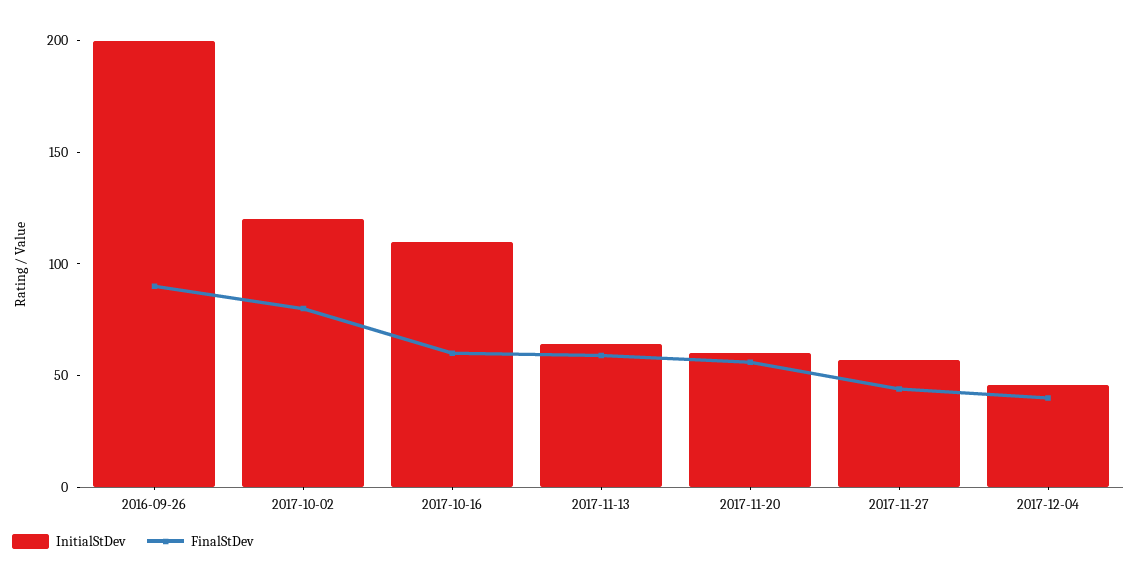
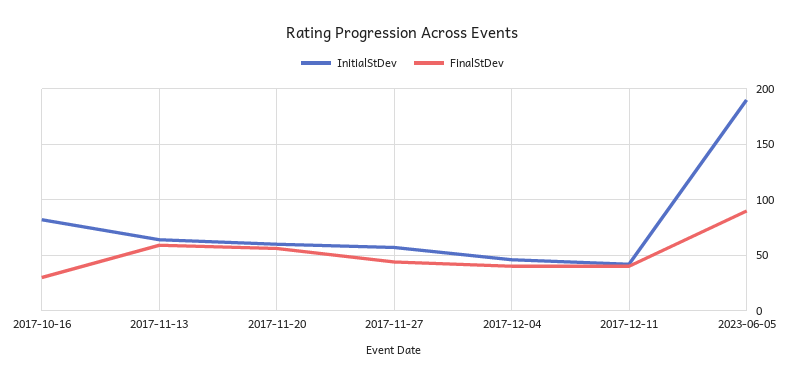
InitialStDev, 2016-09-26: 200 -> none
FinalStDev, 2016-09-26: 90 -> none
InitialStDev, 2017-10-02: 120 -> none
FinalStDev, 2017-10-02: 80 -> none
InitialStDev, 2017-10-16: 110 -> 80
FinalStDev, 2017-10-16: 60 -> 30
InitialStDev, 2017-12-11: none -> 40
FinalStDev, 2017-12-11: none -> 40
InitialStDev, 2023-06-05: none -> 190
FinalStDev, 2023-06-05: none -> 90

